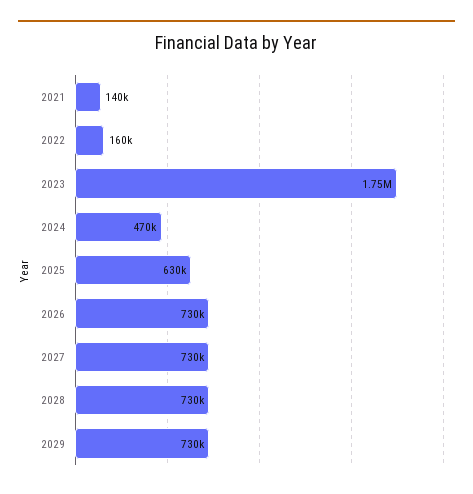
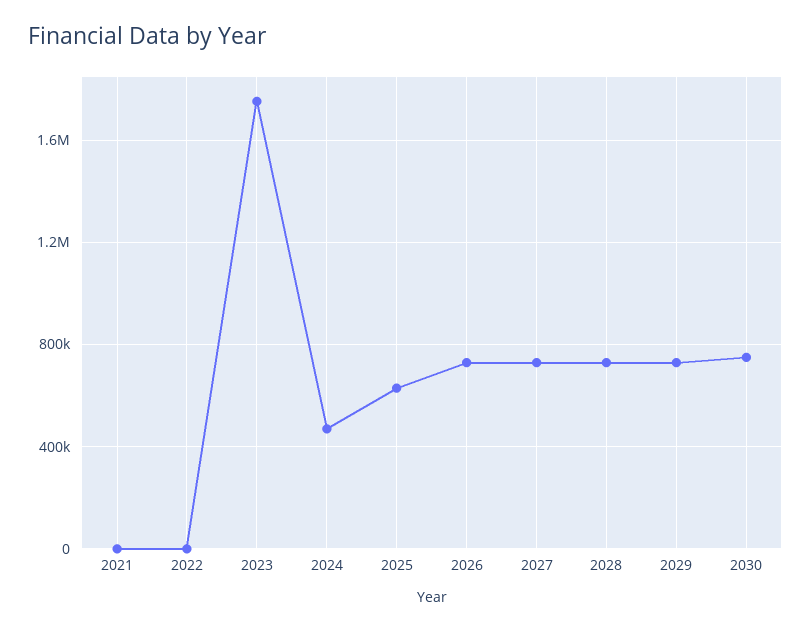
2021: 140000 -> 0
2022: 160000 -> 0
2030: none -> 750000

